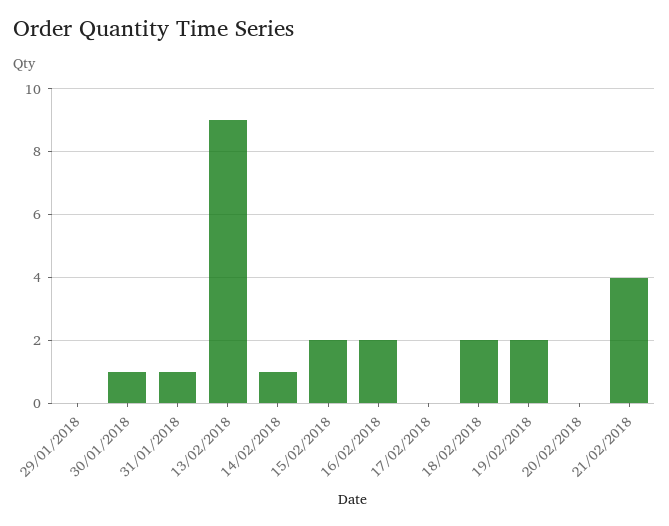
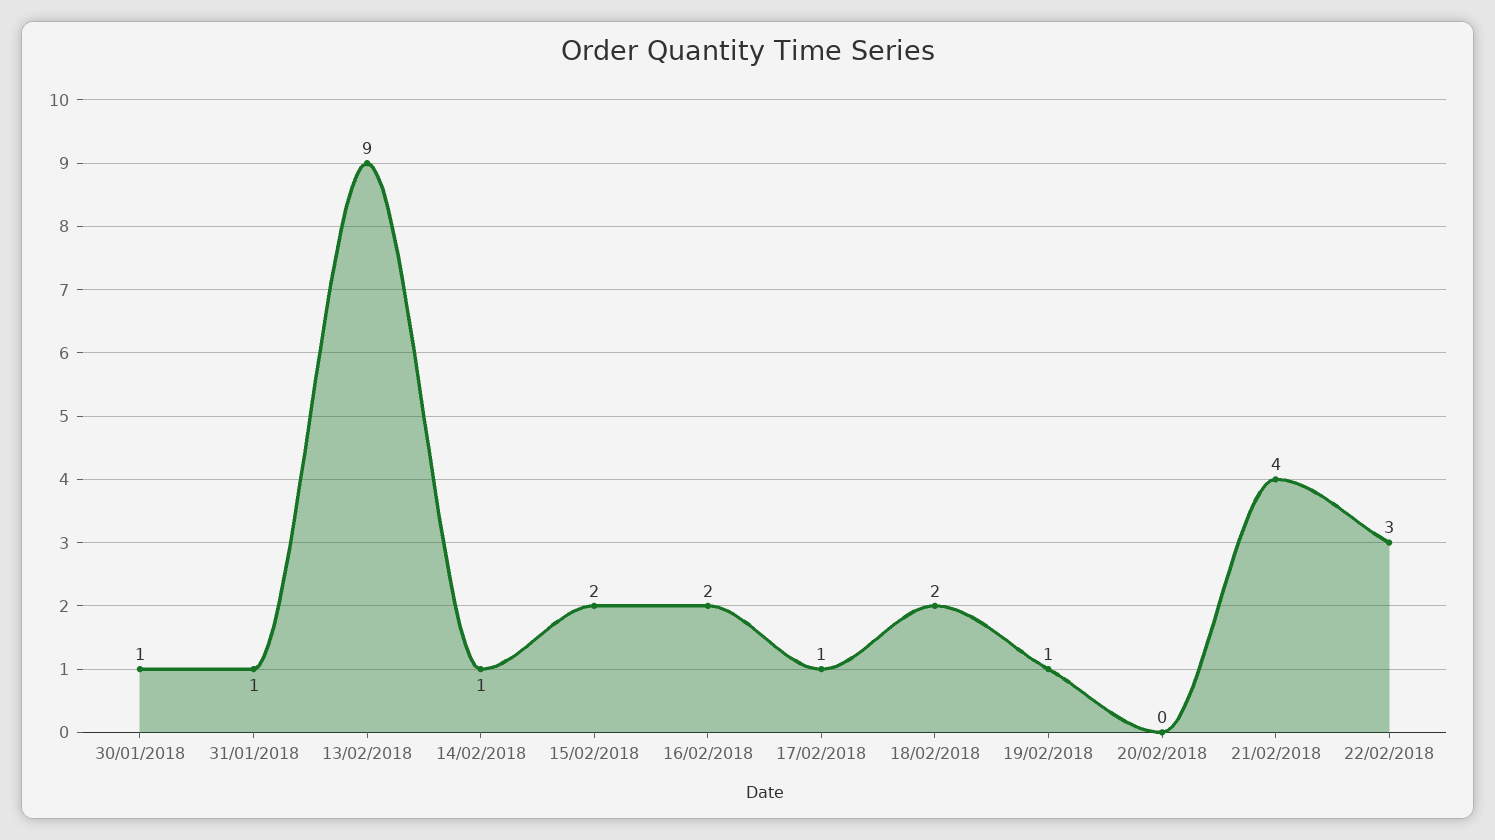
29/01/2018: 0 -> none
17/02/2018: 0 -> 1
19/02/2018: 2 -> 1
22/02/2018: none -> 3

